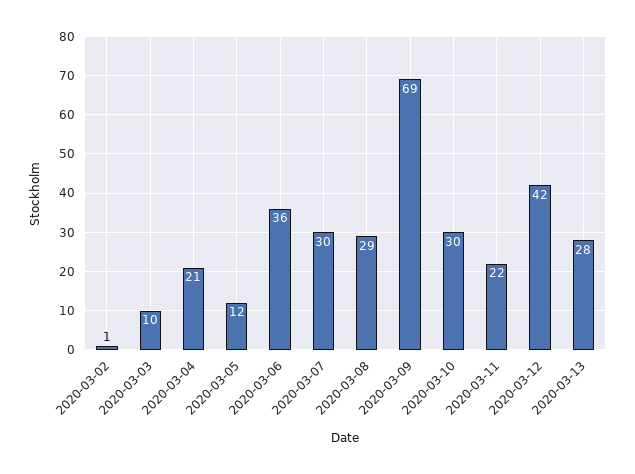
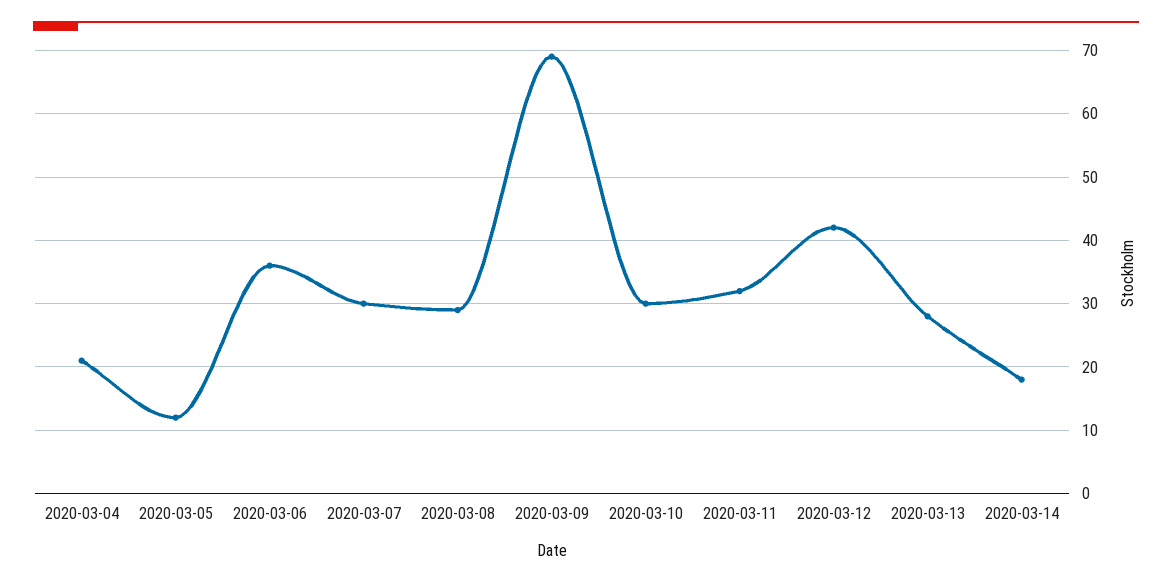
2020-03-02: 1 -> none
2020-03-03: 10 -> none
2020-03-11: 22 -> 32
2020-03-14: none -> 18

